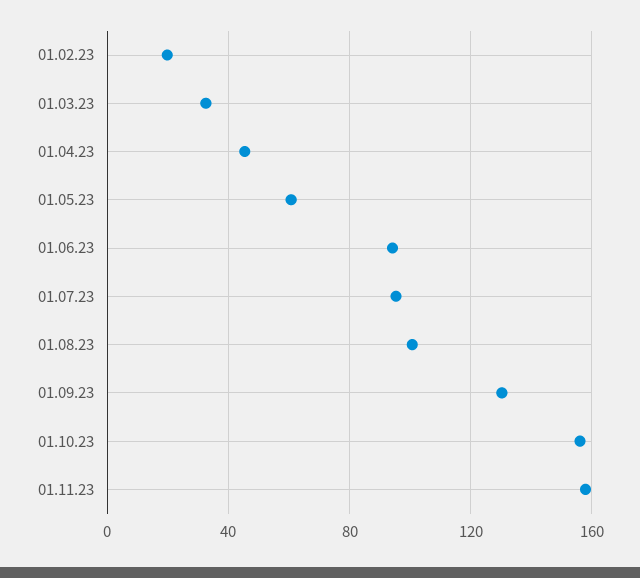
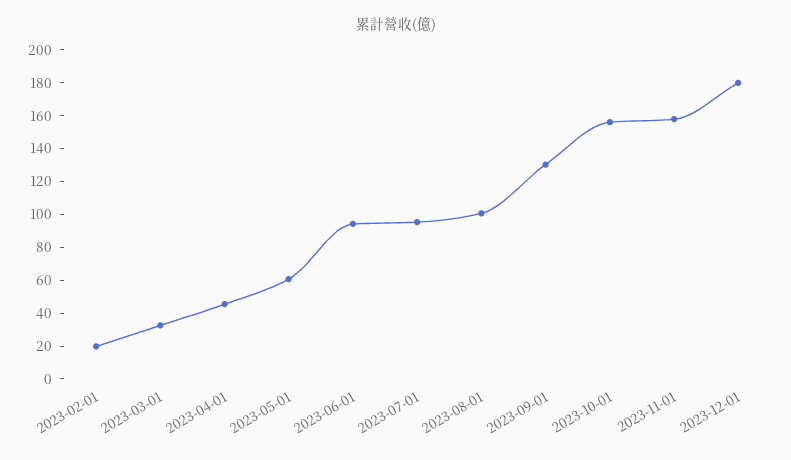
2023-12-01: none -> 180

